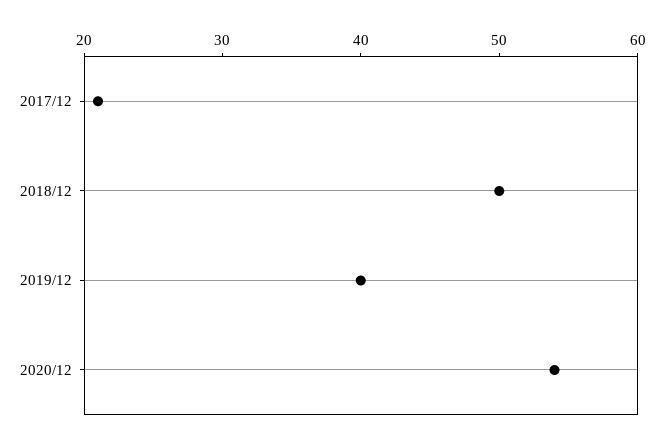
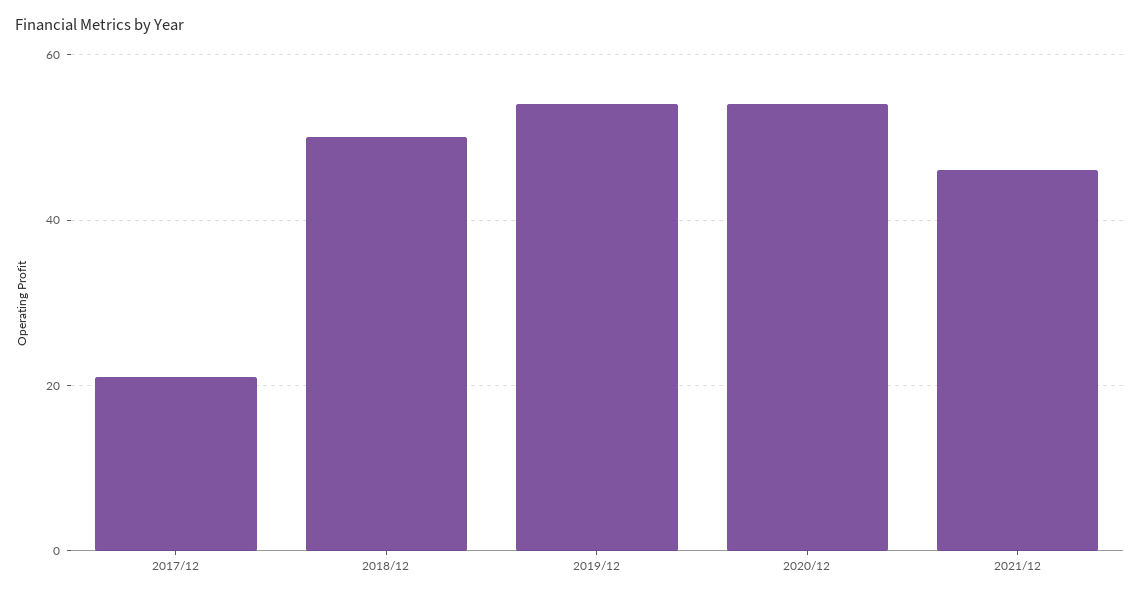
2019/12: 40 -> 55
2021/12: none -> 45

